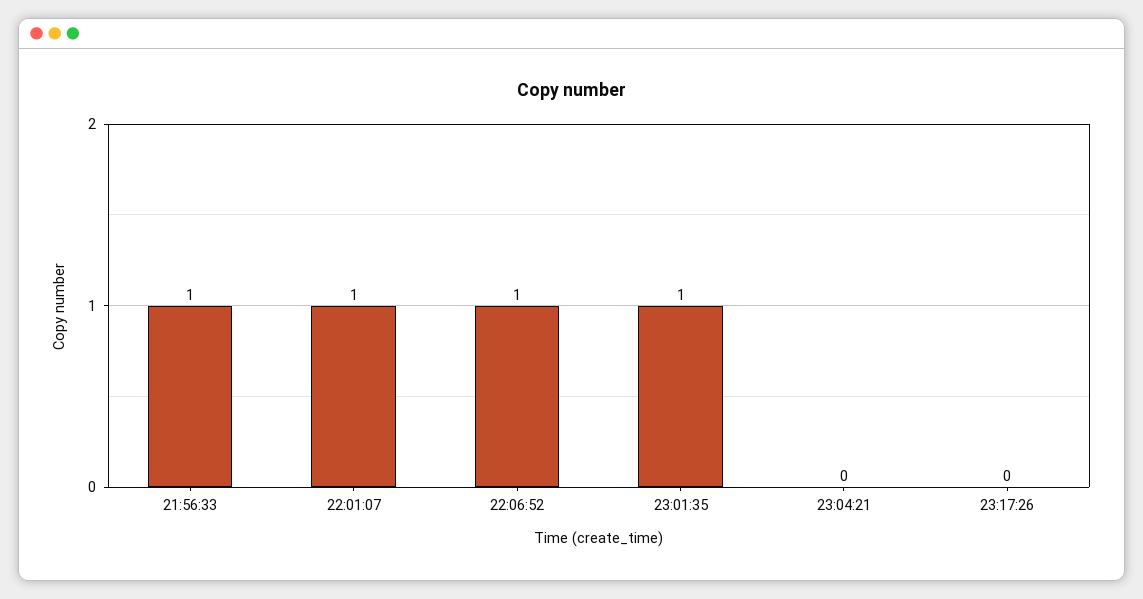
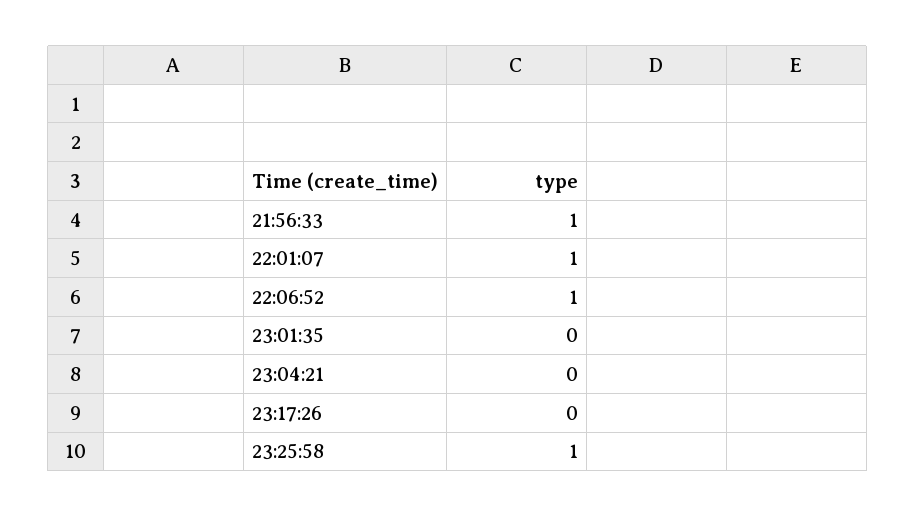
23:01:35: 1 -> 0
23:25:58: none -> 1

